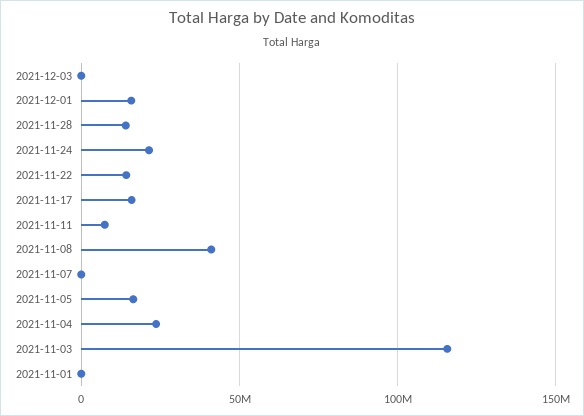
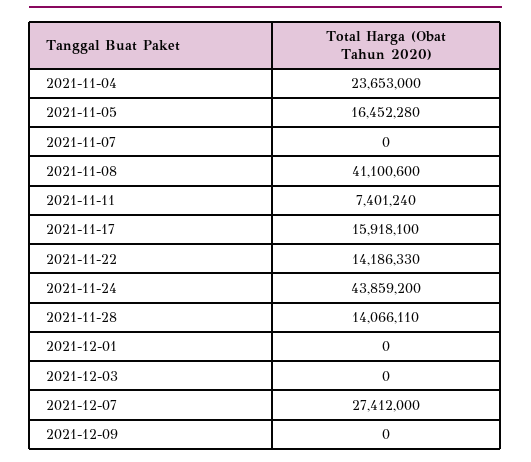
2021-12-01: 15000000 -> 0
2021-11-24: 20000000 -> 43859200
2021-11-03: 115000000 -> none
2021-11-01: 0 -> none
2021-12-07: none -> 27412000
2021-12-09: none -> 0

